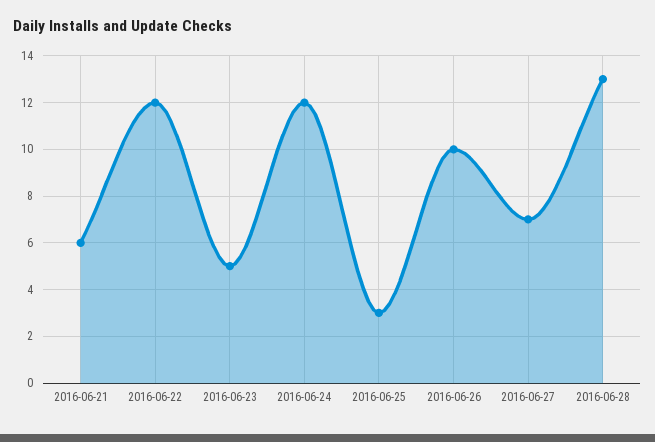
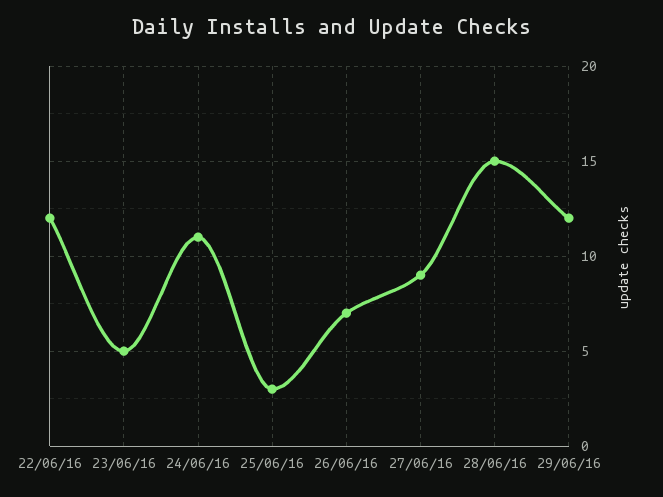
2016-06-21: 6 -> none
2016-06-24: 12 -> 11
2016-06-26: 10 -> 7
2016-06-27: 7 -> 9
2016-06-28: 13 -> 15
29/06/16: none -> 12

